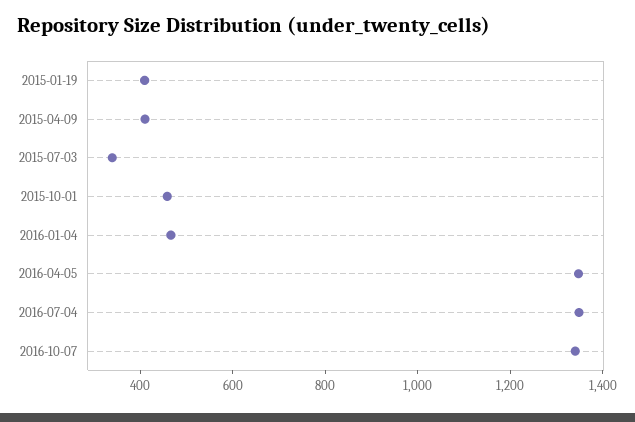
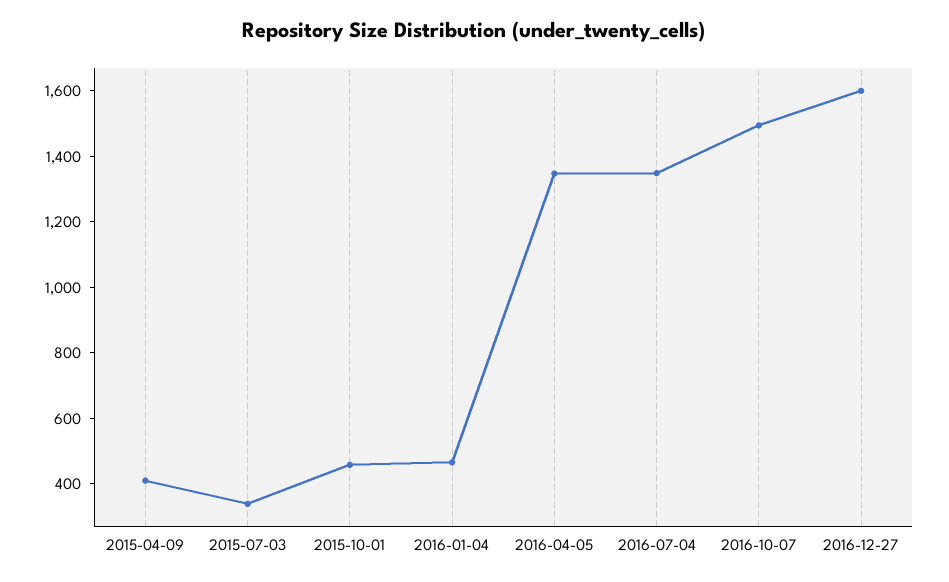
2015-01-19: 400 -> none
2016-10-07: 1350 -> 1500
2016-12-27: none -> 1600

